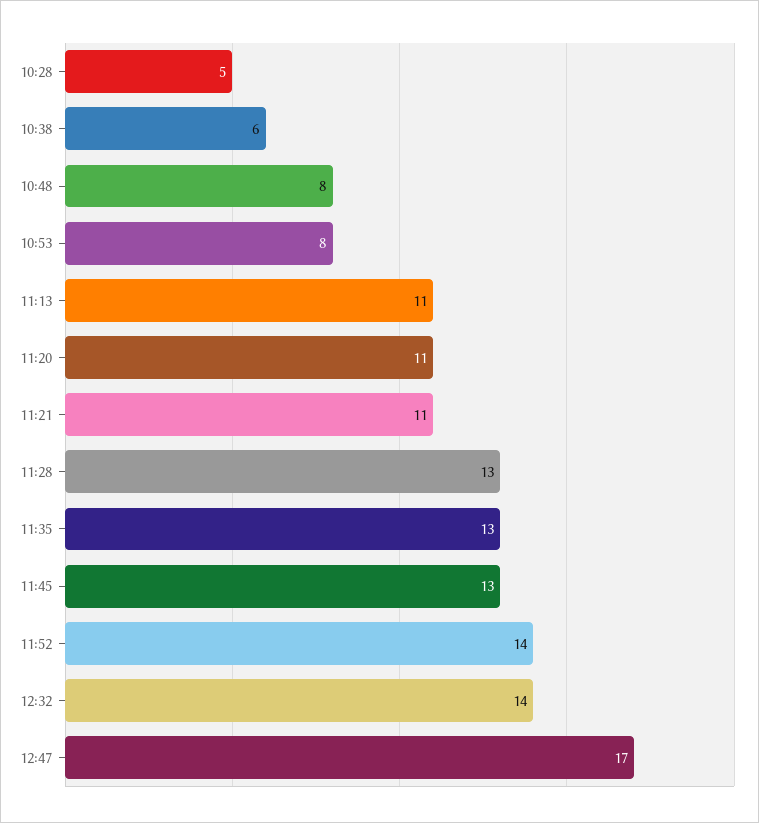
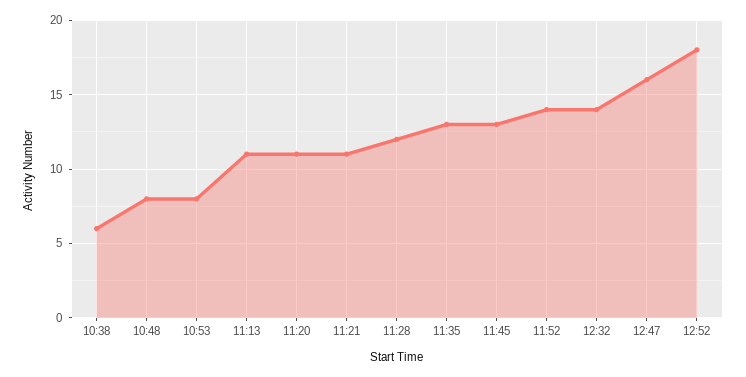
10:28: 5 -> none
11:28: 13 -> 12
12:47: 17 -> 16
12:52: none -> 18

